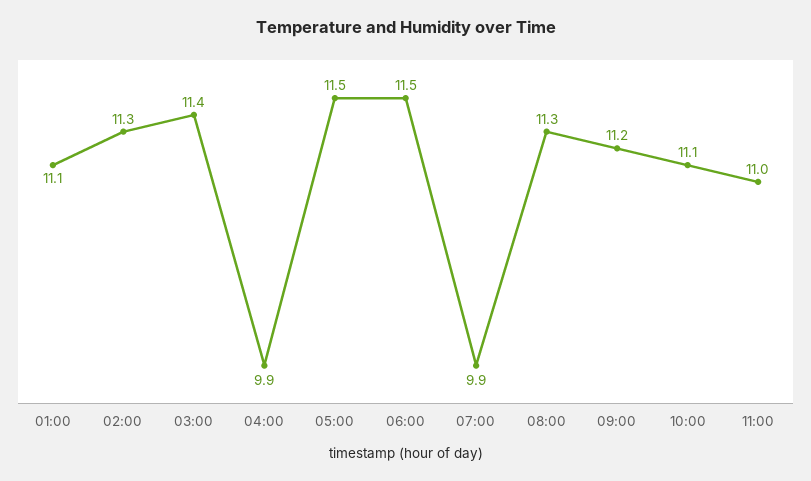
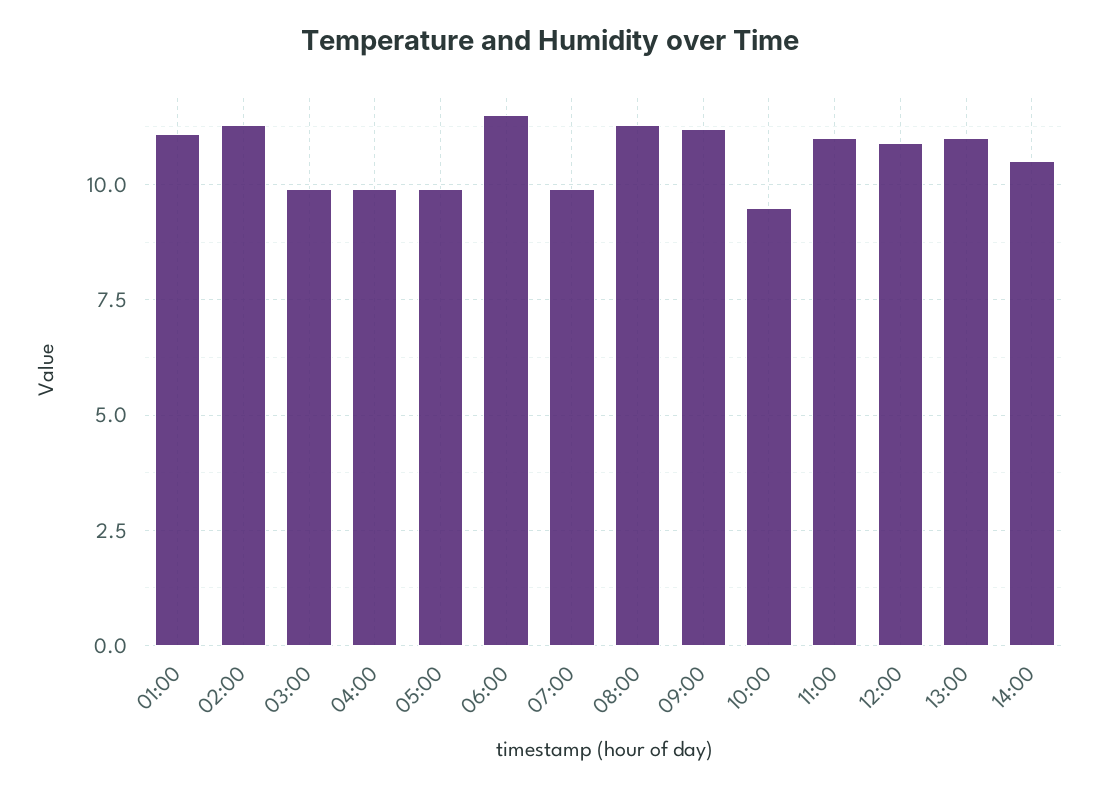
03:00: 11.4 -> 10
05:00: 11.5 -> 10
10:00: 11.1 -> 9.5
12:00: none -> 11
13:00: none -> 11
14:00: none -> 10.5

